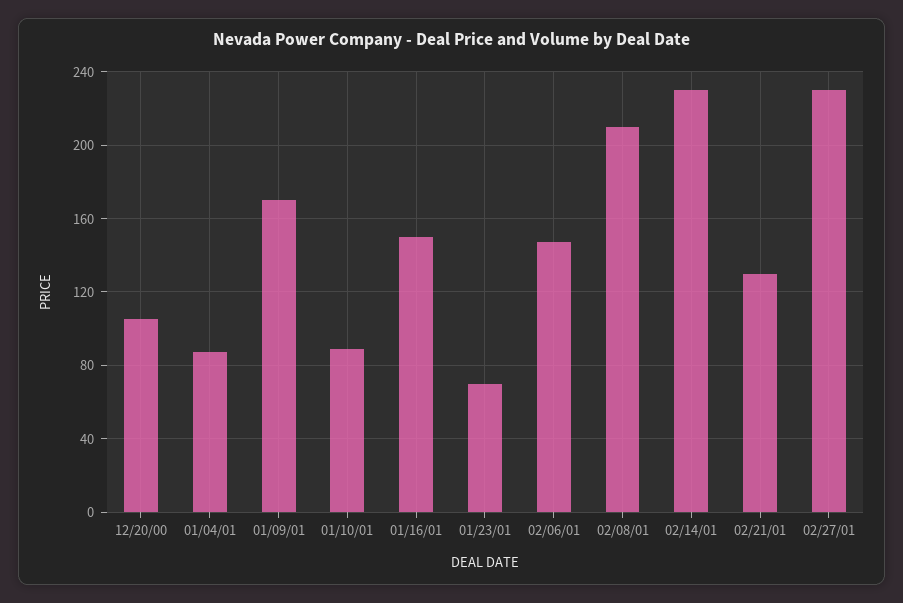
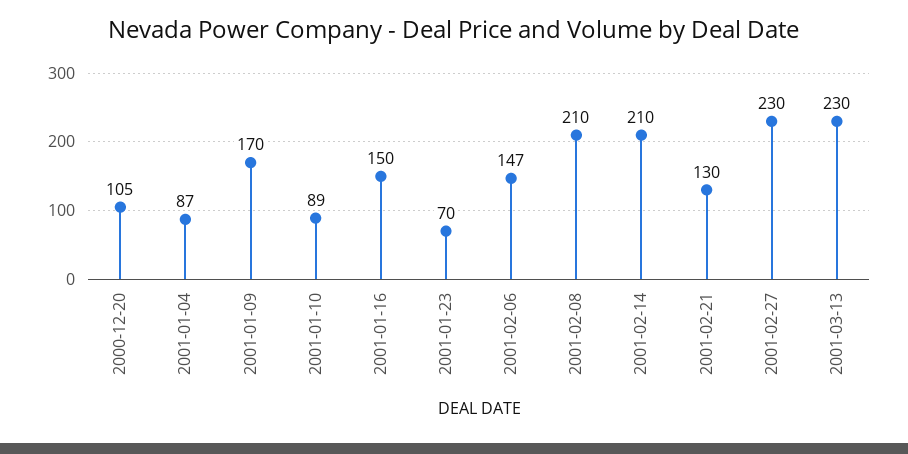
02/14/01: 230 -> 210
2001-03-13: none -> 230

